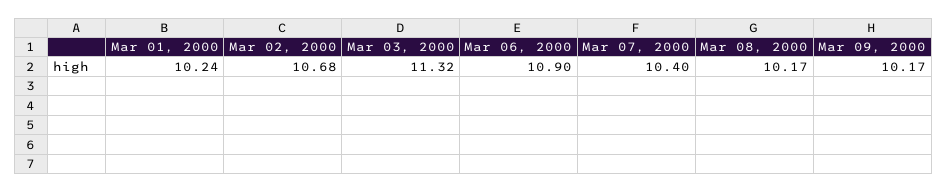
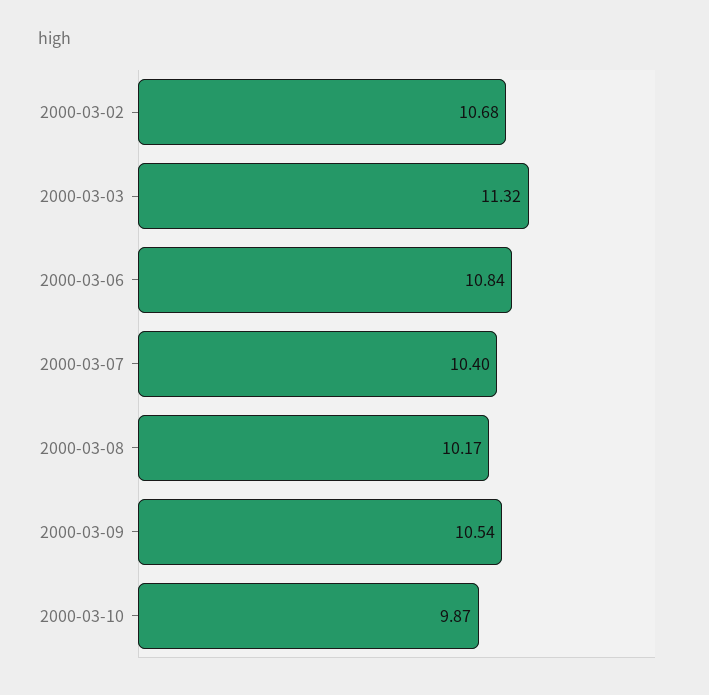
Mar 01, 2000: 10.24 -> none
Mar 06, 2000: 10.9 -> 10.84
Mar 09, 2000: 10.17 -> 10.54
2000-03-10: none -> 9.87

